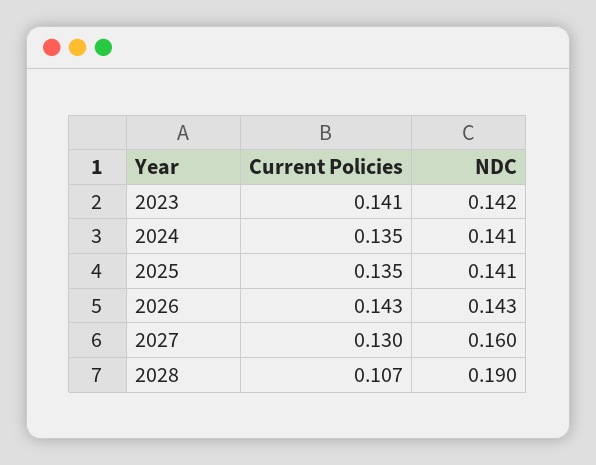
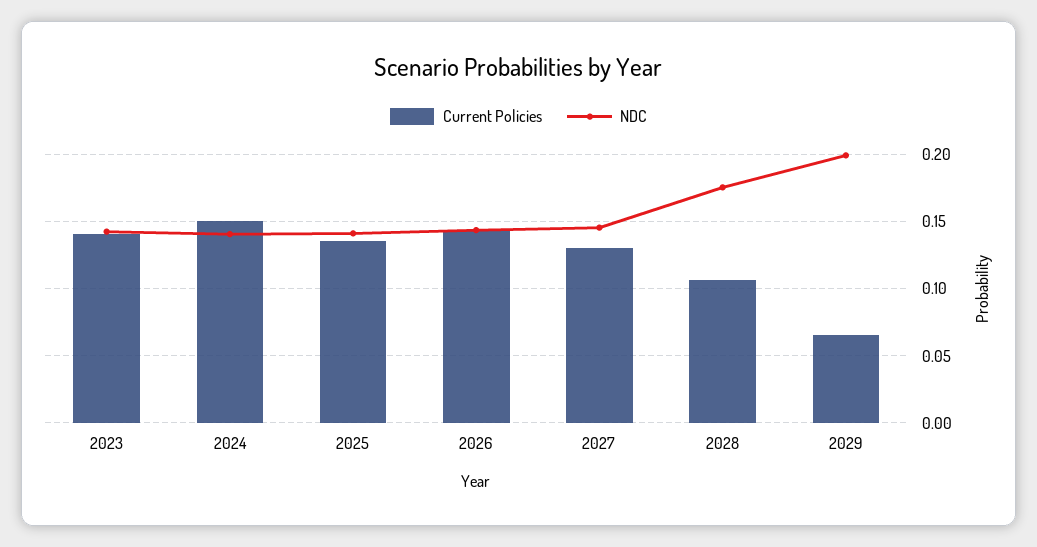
Current Policies, 2024: 0.135 -> 0.15
NDC, 2027: 0.16 -> 0.145
NDC, 2028: 0.19 -> 0.175
Current Policies, 2029: none -> 0.065
NDC, 2029: none -> 0.2

